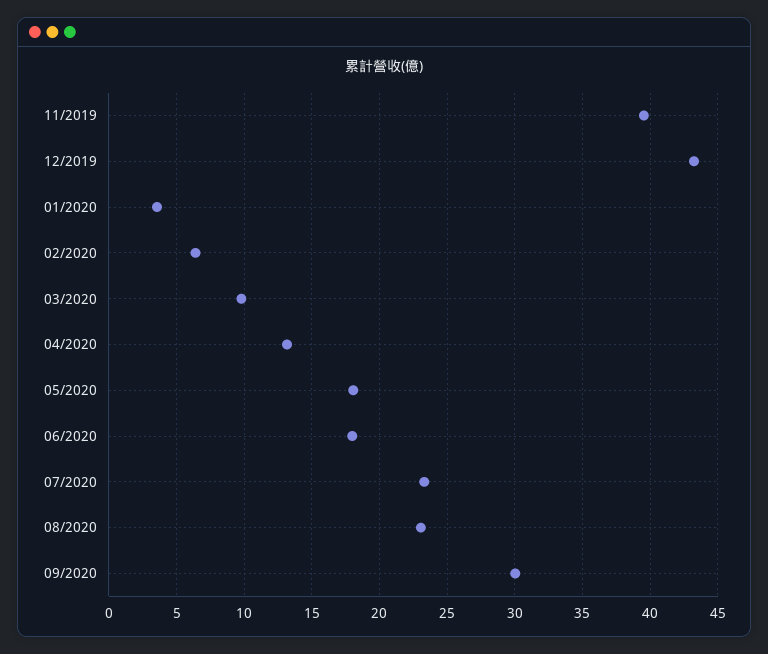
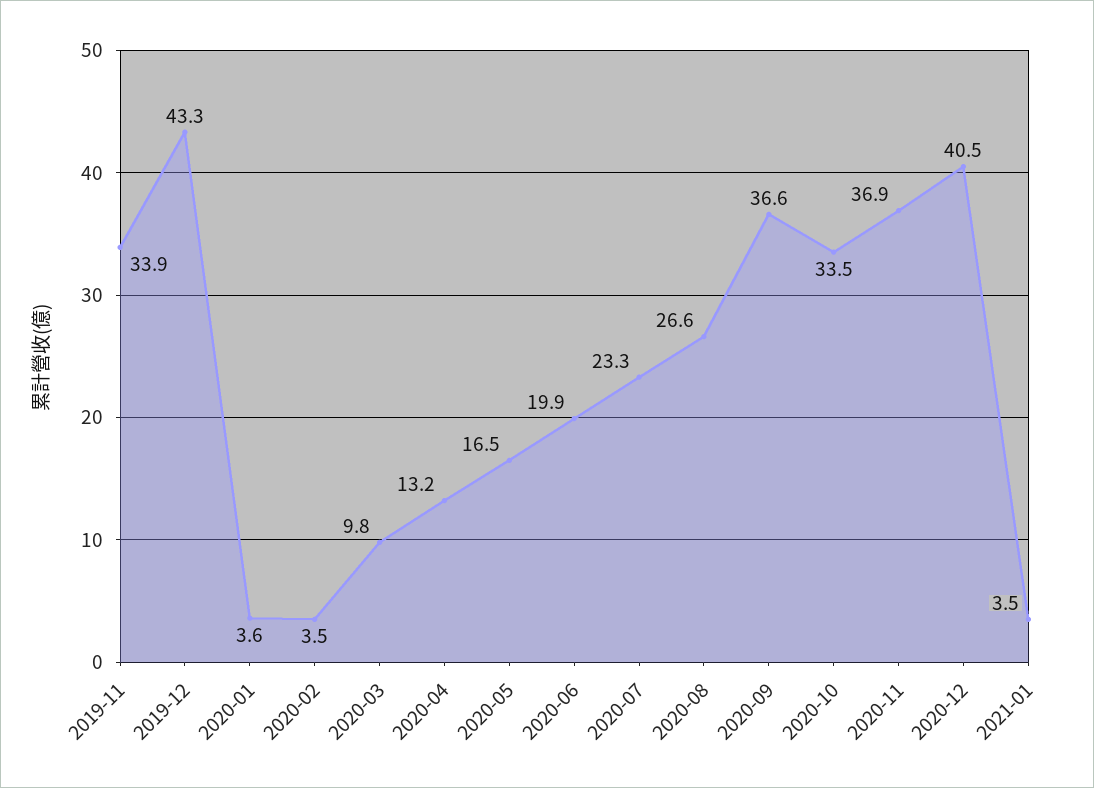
11/2019: 39.5 -> 33.9
02/2020: 6.5 -> 3.5
05/2020: 18 -> 16.5
06/2020: 18 -> 19.9
08/2020: 23 -> 26.6
09/2020: 30 -> 36.6
2020-10: none -> 33.5
2020-11: none -> 36.9
2020-12: none -> 40.5
2021-01: none -> 3.5

